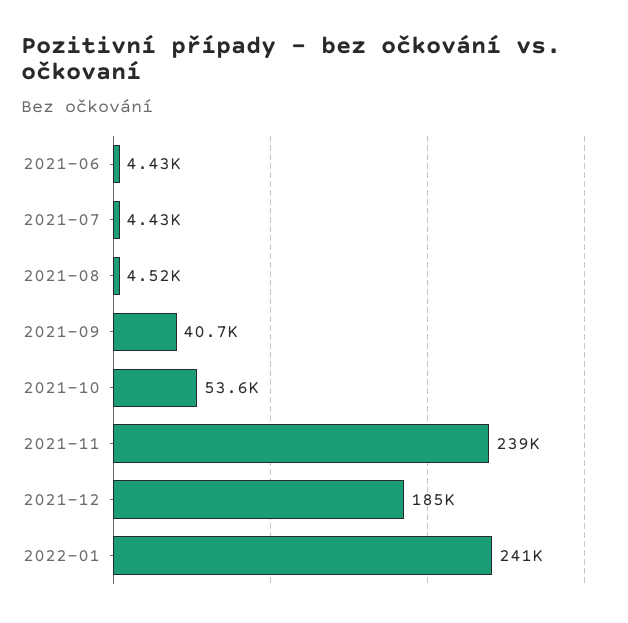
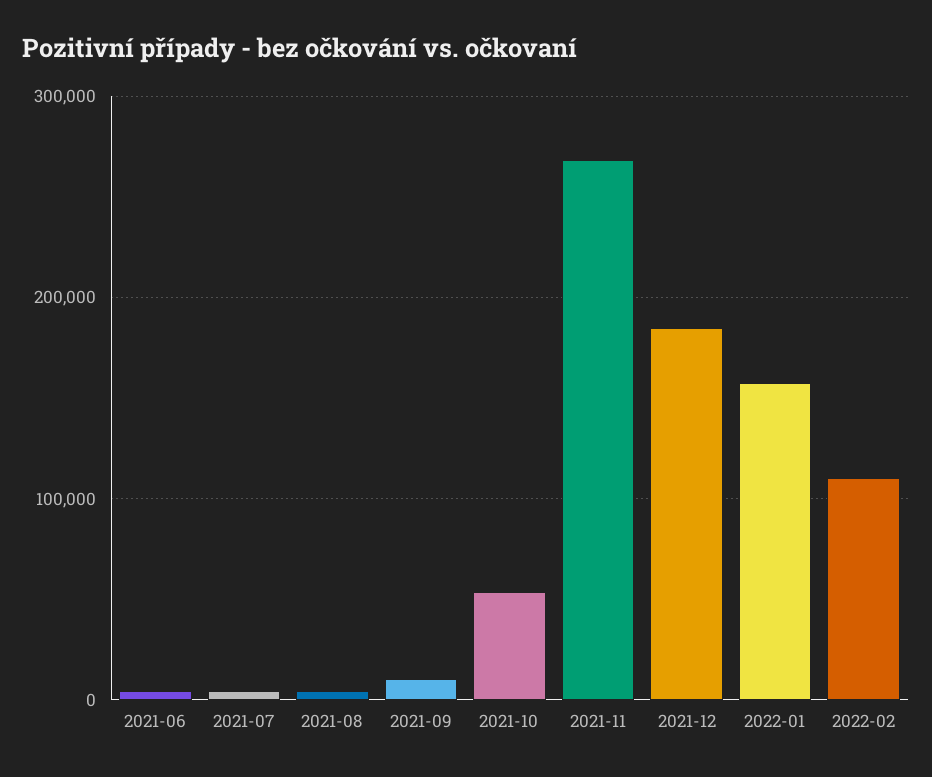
2021-09: 40700 -> 10000
2021-11: 239000 -> 270000
2022-01: 241000 -> 160000
2022-02: none -> 110000

